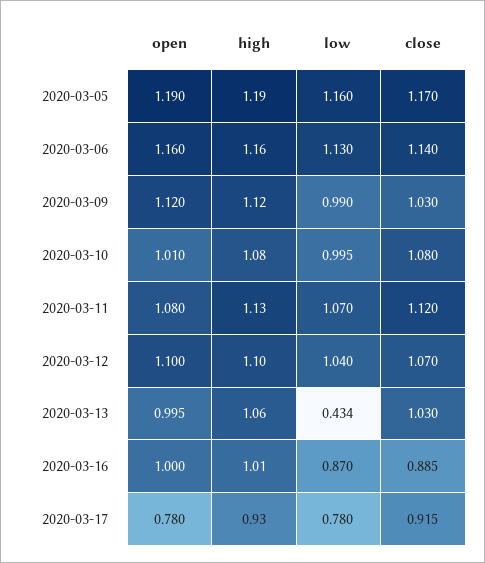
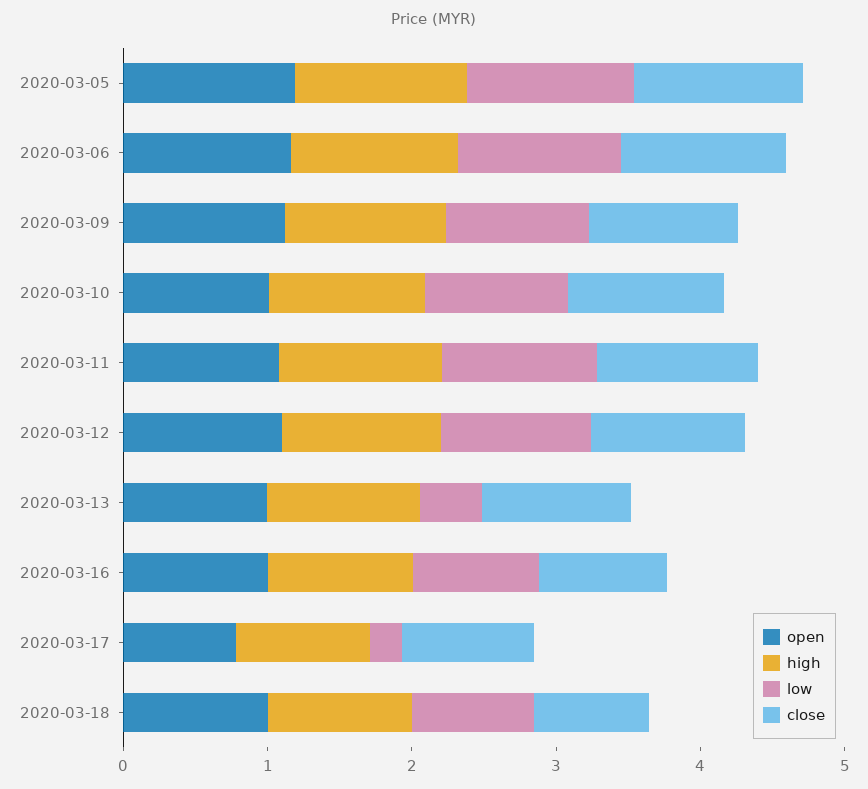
low, 2020-03-17: 0.78 -> 0.2
open, 2020-03-18: none -> 1
high, 2020-03-18: none -> 1
low, 2020-03-18: none -> 0.8
close, 2020-03-18: none -> 0.8

